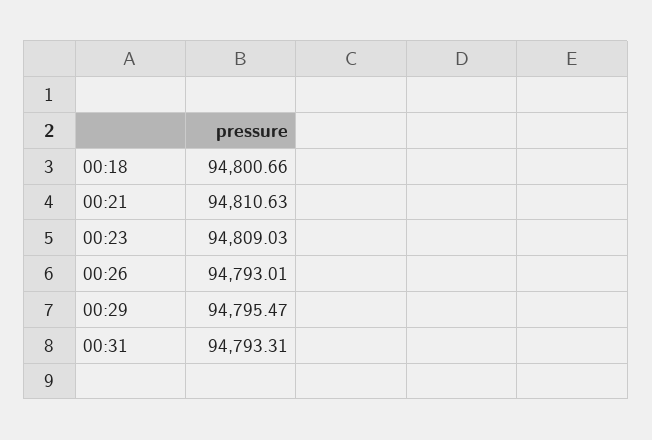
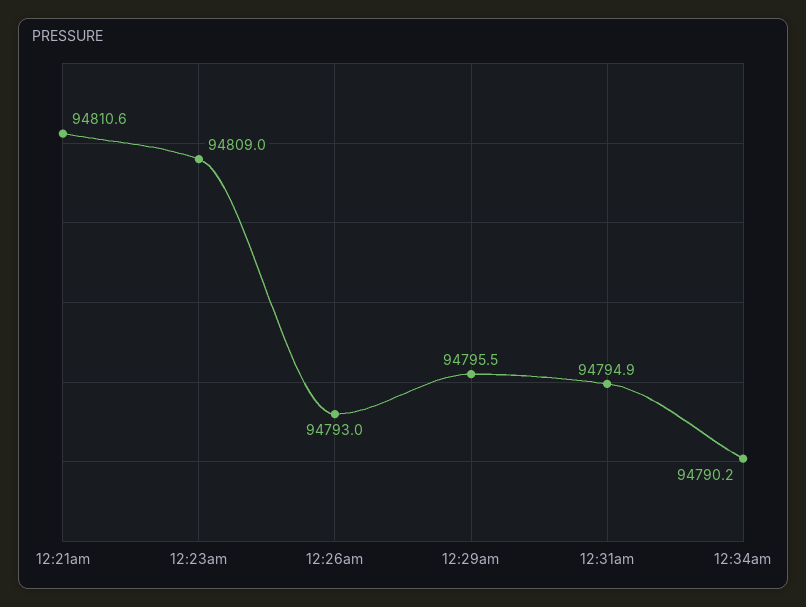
00:18: 94800.66 -> none
00:31: 94793.31 -> 94794.9
12:34am: none -> 94790.2

